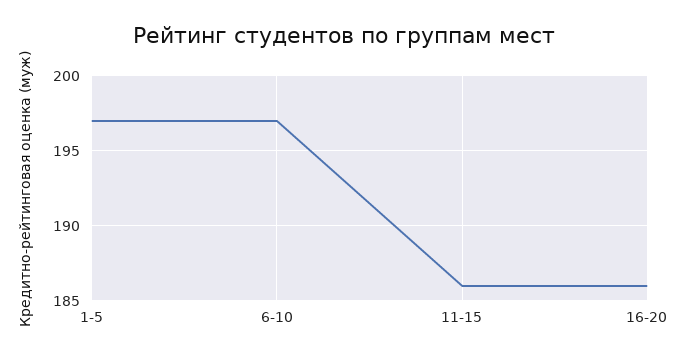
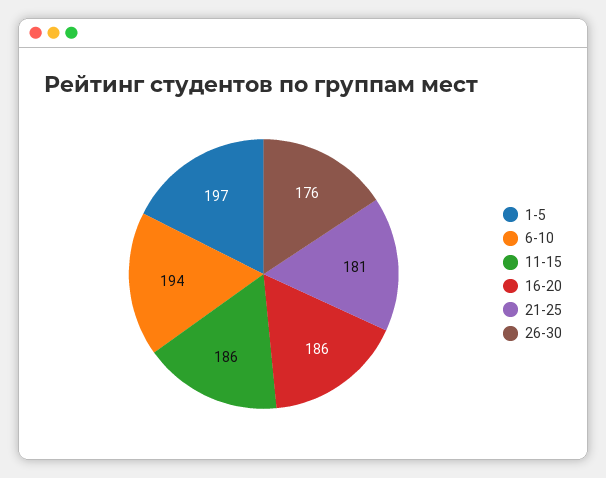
6-10: 197 -> 194
21-25: none -> 181
26-30: none -> 176

